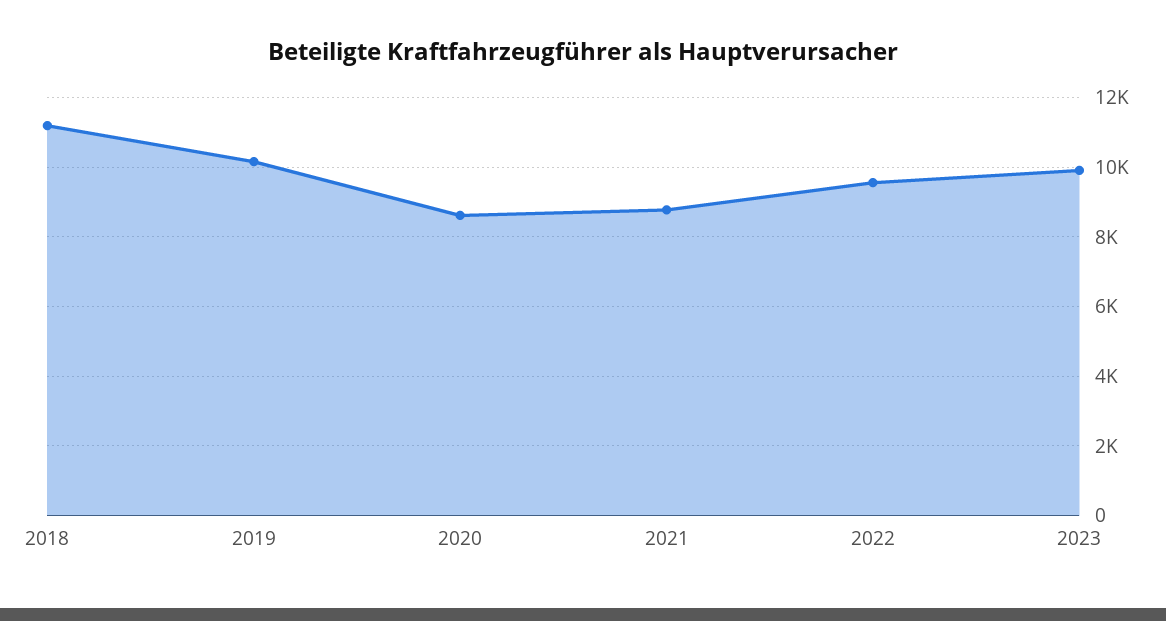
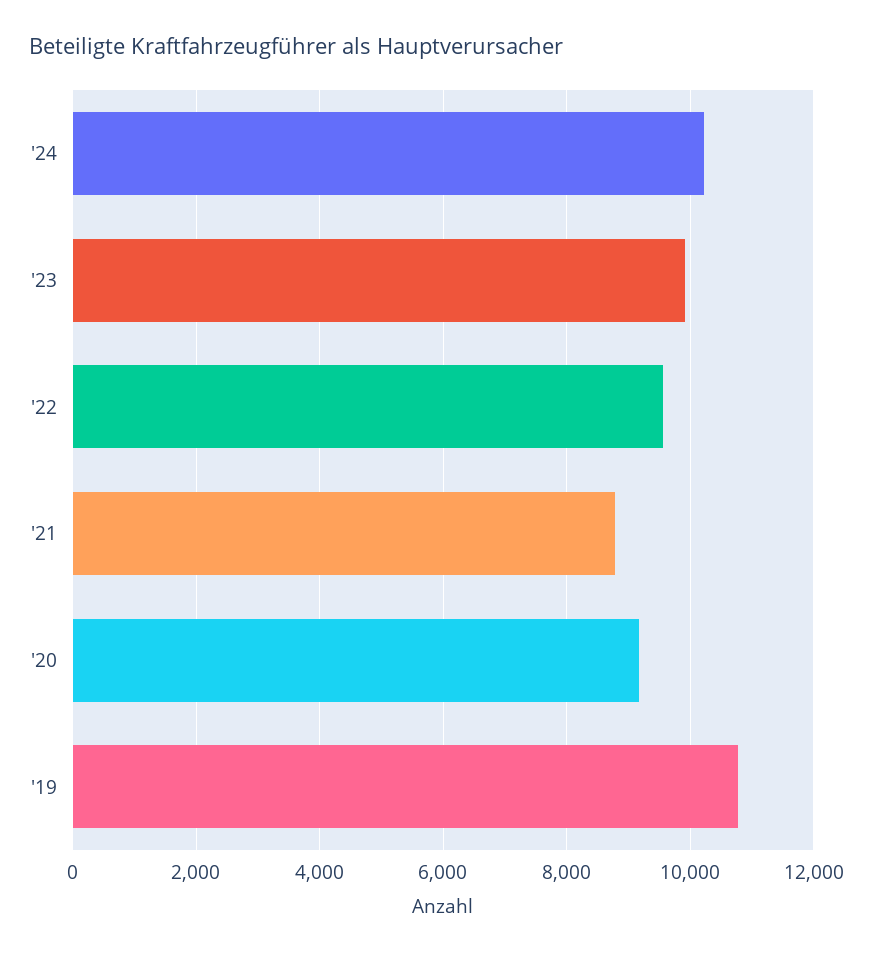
2018: 11200 -> none
2019: 10200 -> 10800
2020: 8600 -> 9200
'24: none -> 10200

